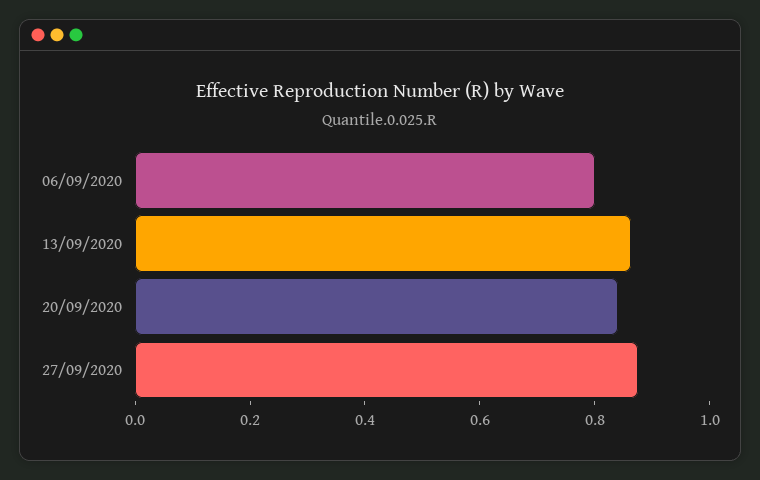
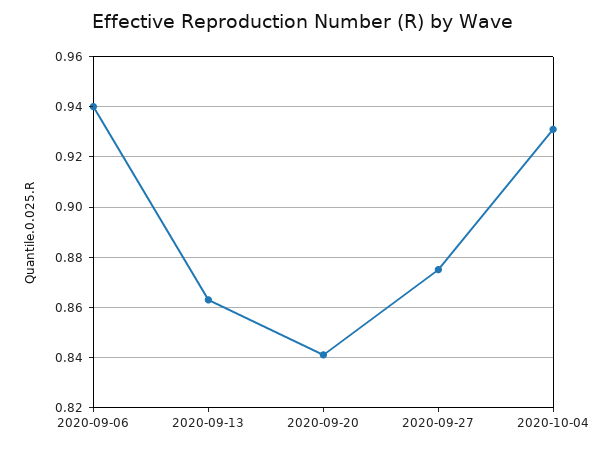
06/09/2020: 0.8 -> 0.94
2020-10-04: none -> 0.93

